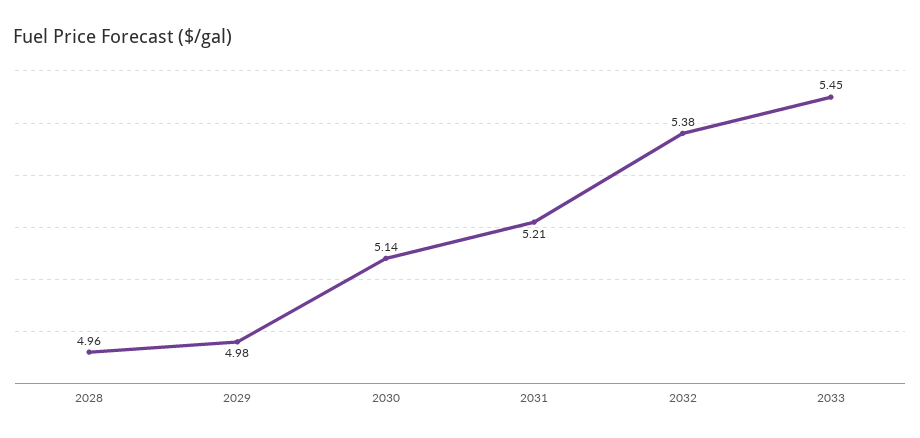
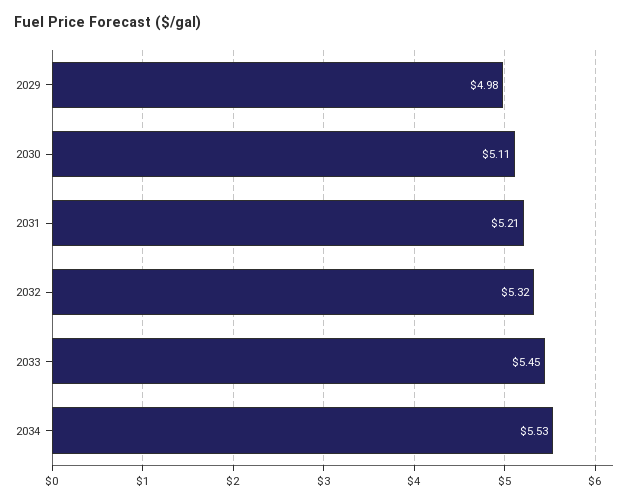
2028: 4.96 -> none
2030: 5.14 -> 5.11
2032: 5.38 -> 5.32
2034: none -> 5.53

